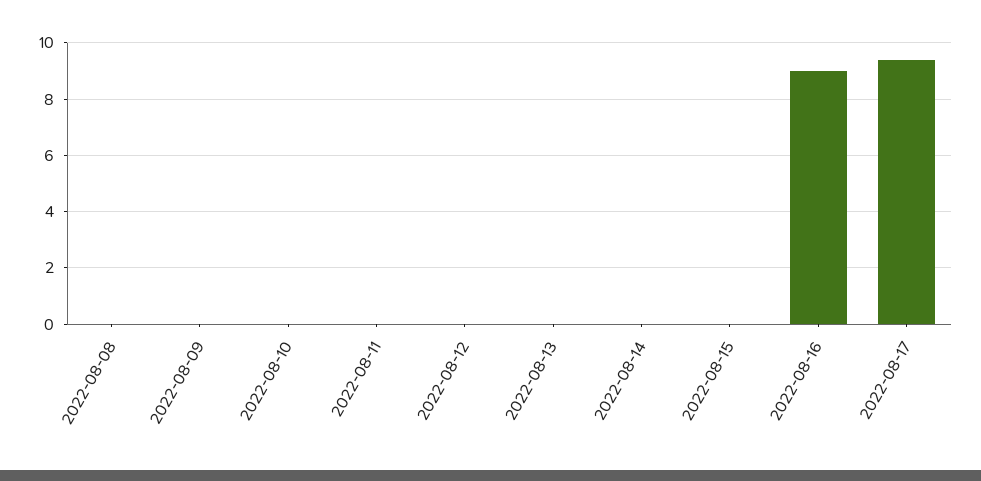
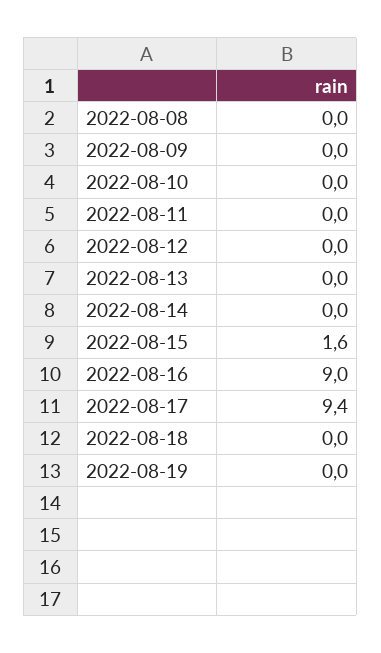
2022-08-15: 0 -> 1.6
2022-08-18: none -> 0
2022-08-19: none -> 0

